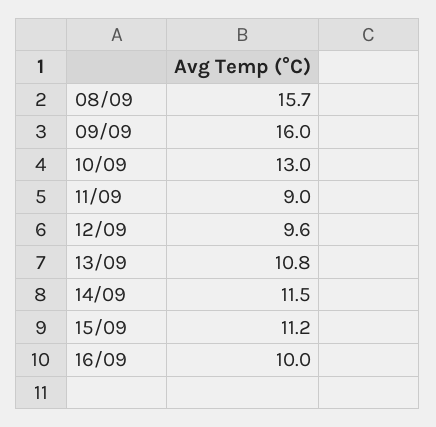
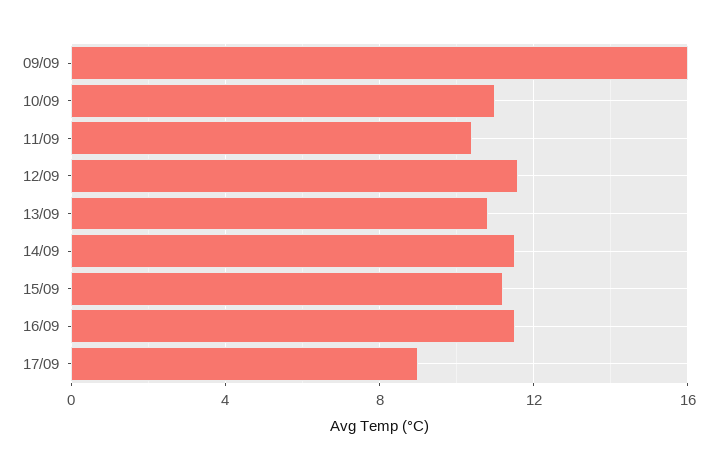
08/09: 15.7 -> none
10/09: 13 -> 11
11/09: 9 -> 10.5
12/09: 9.6 -> 11.5
16/09: 10 -> 11.5
17/09: none -> 9

